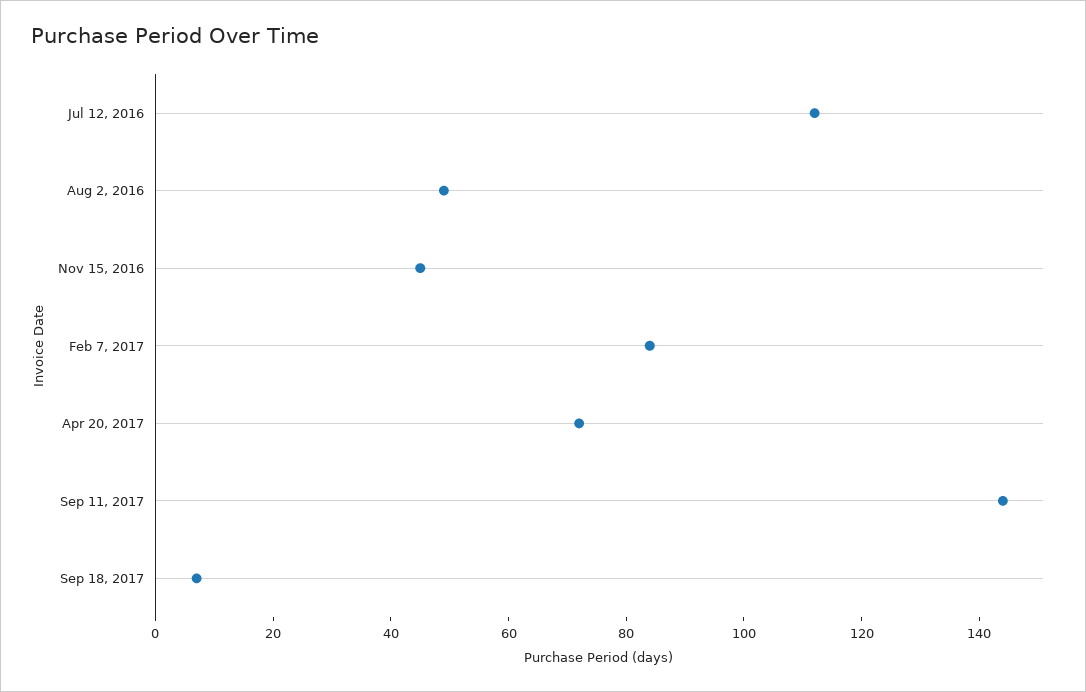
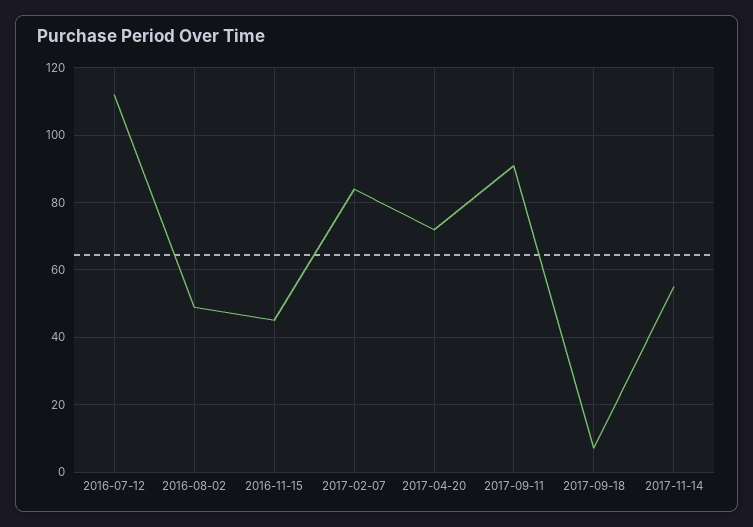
Sep 11, 2017: 145 -> 90
2017-11-14: none -> 55

